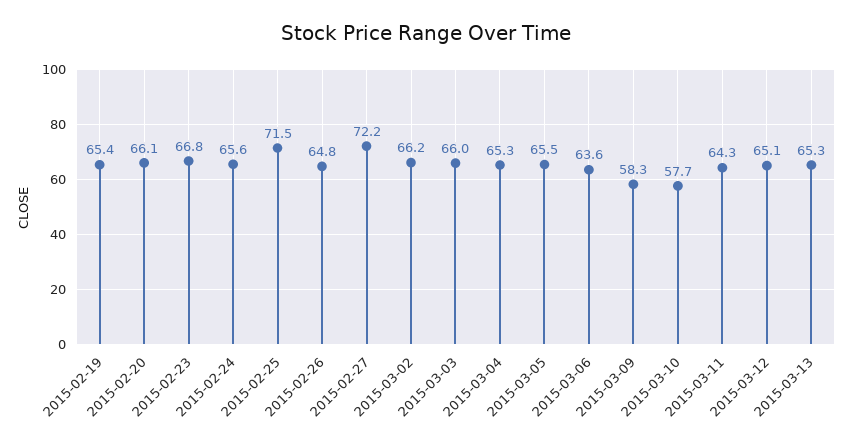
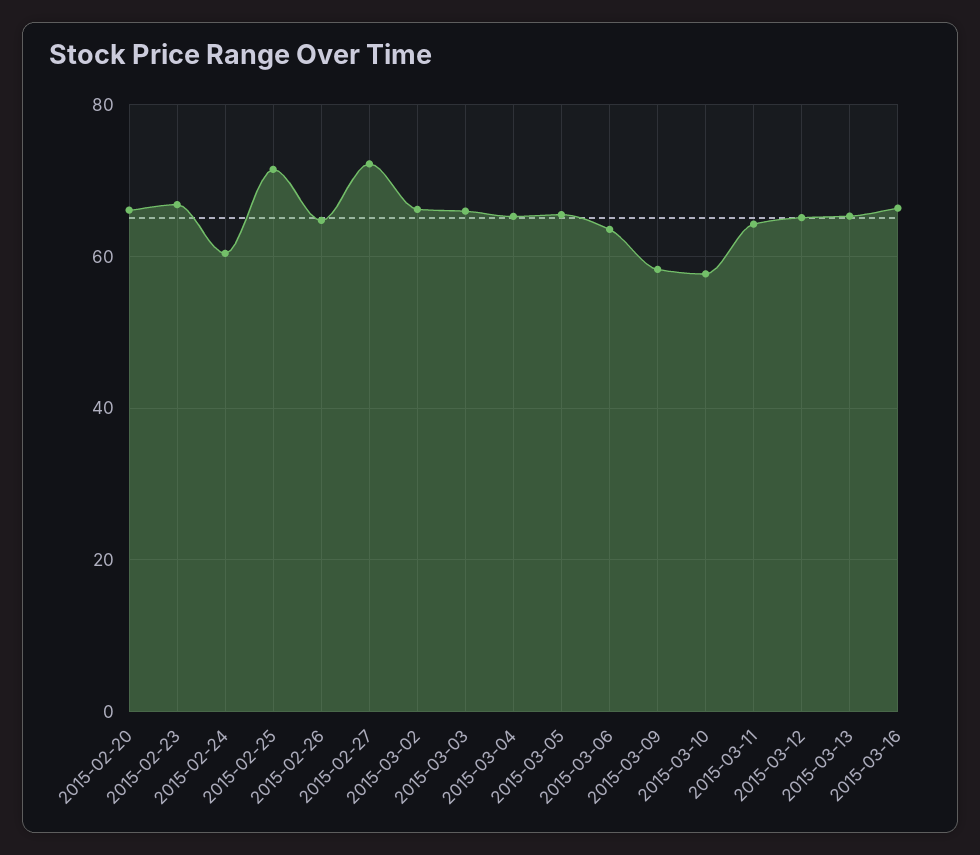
2015-02-19: 65.4 -> none
2015-02-24: 65.6 -> 60
2015-03-16: none -> 66

